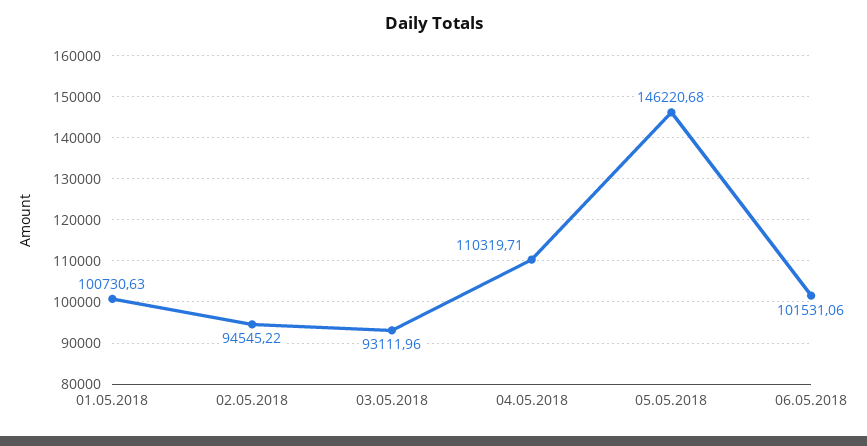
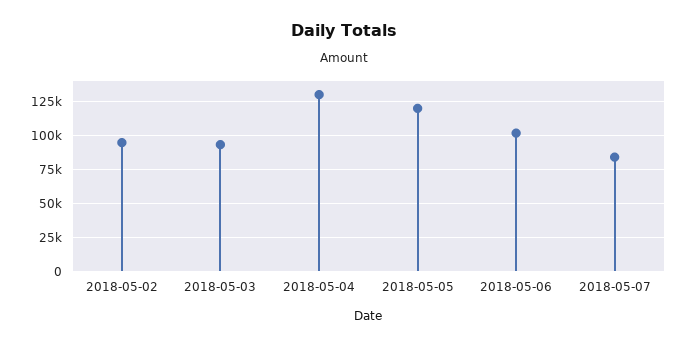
01.05.2018: 100730.63 -> none
04.05.2018: 110319.71 -> 130000
05.05.2018: 146220.68 -> 120000
2018-05-07: none -> 85000

